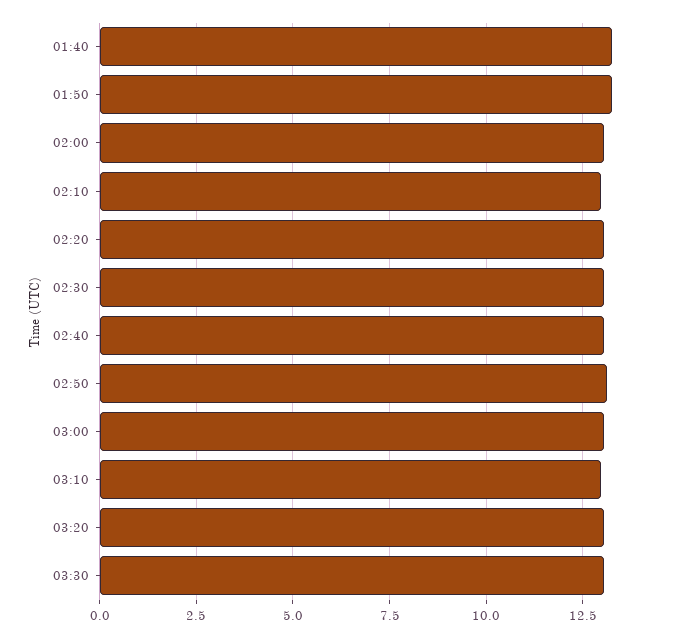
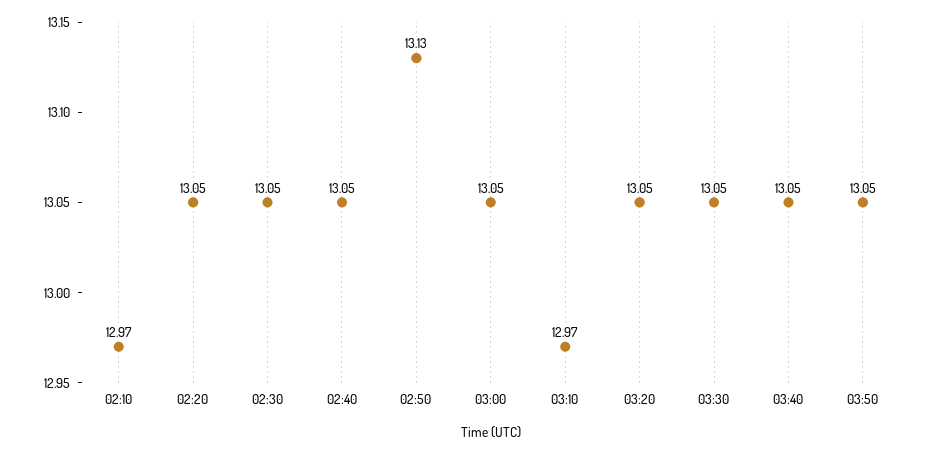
01:40: 13.25 -> none
01:50: 13.25 -> none
02:00: 13 -> none
03:40: none -> 13.05
03:50: none -> 13.05

